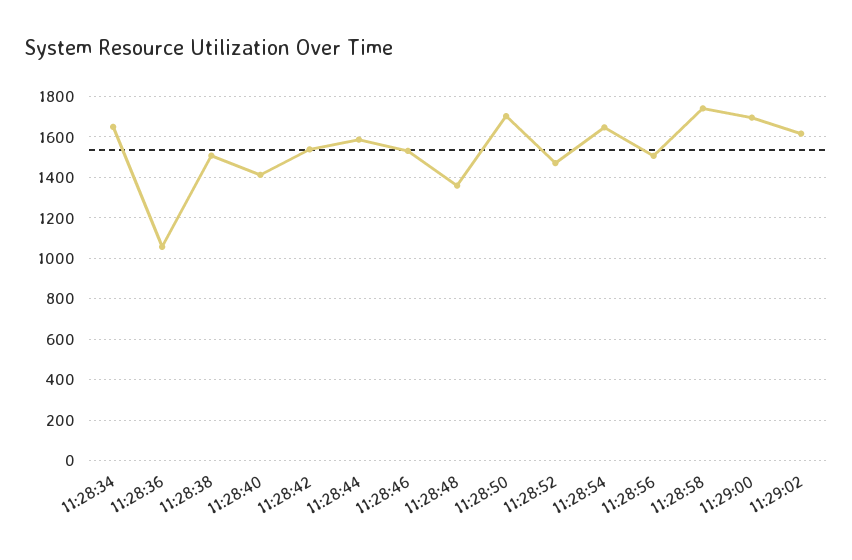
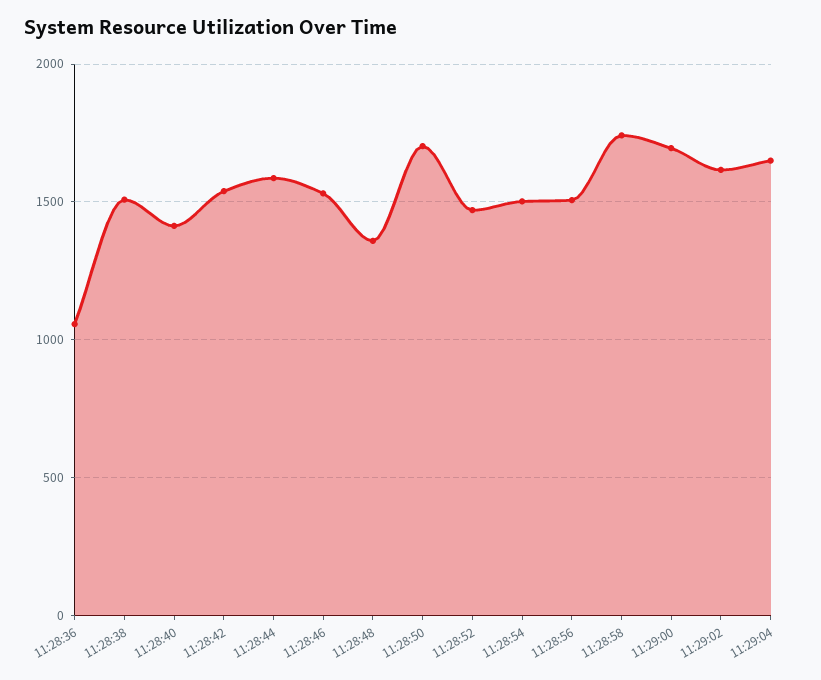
11:28:34: 1650 -> none
11:28:54: 1650 -> 1500
11:29:04: none -> 1650

